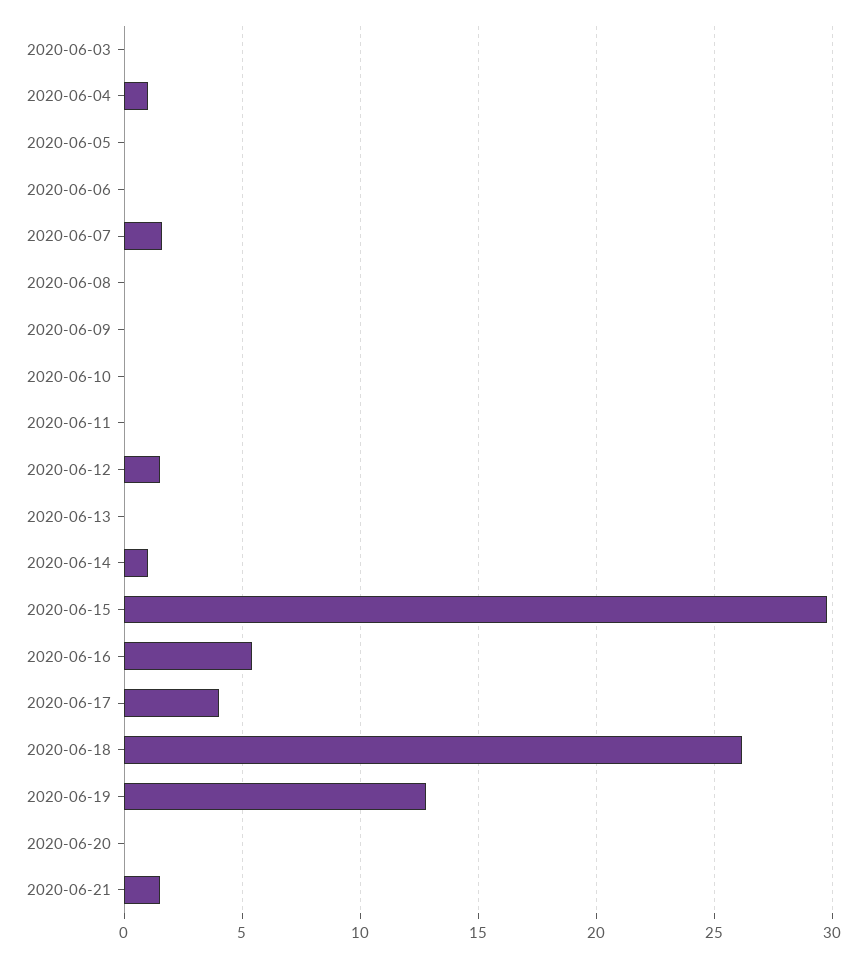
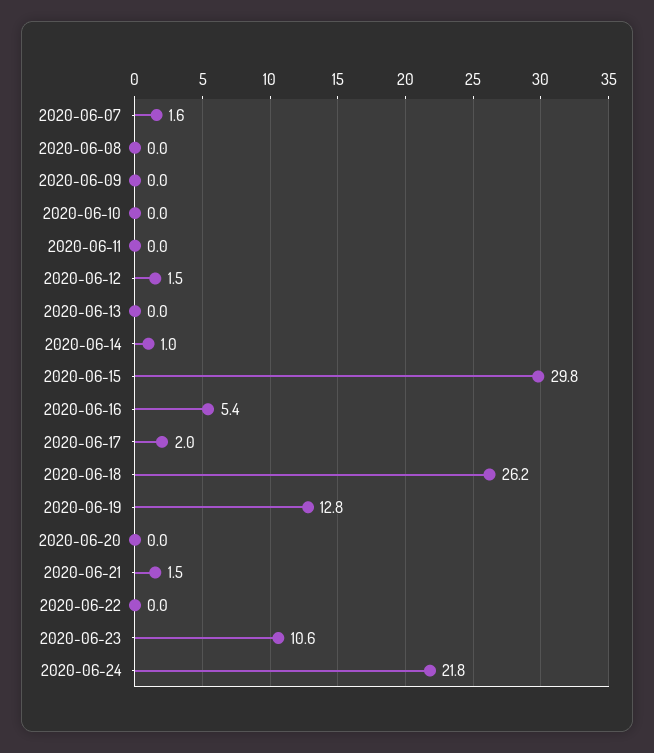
2020-06-03: 0 -> none
2020-06-04: 1 -> none
2020-06-05: 0 -> none
2020-06-06: 0 -> none
2020-06-17: 4 -> 2
2020-06-22: none -> 0
2020-06-23: none -> 10.6
2020-06-24: none -> 21.8

